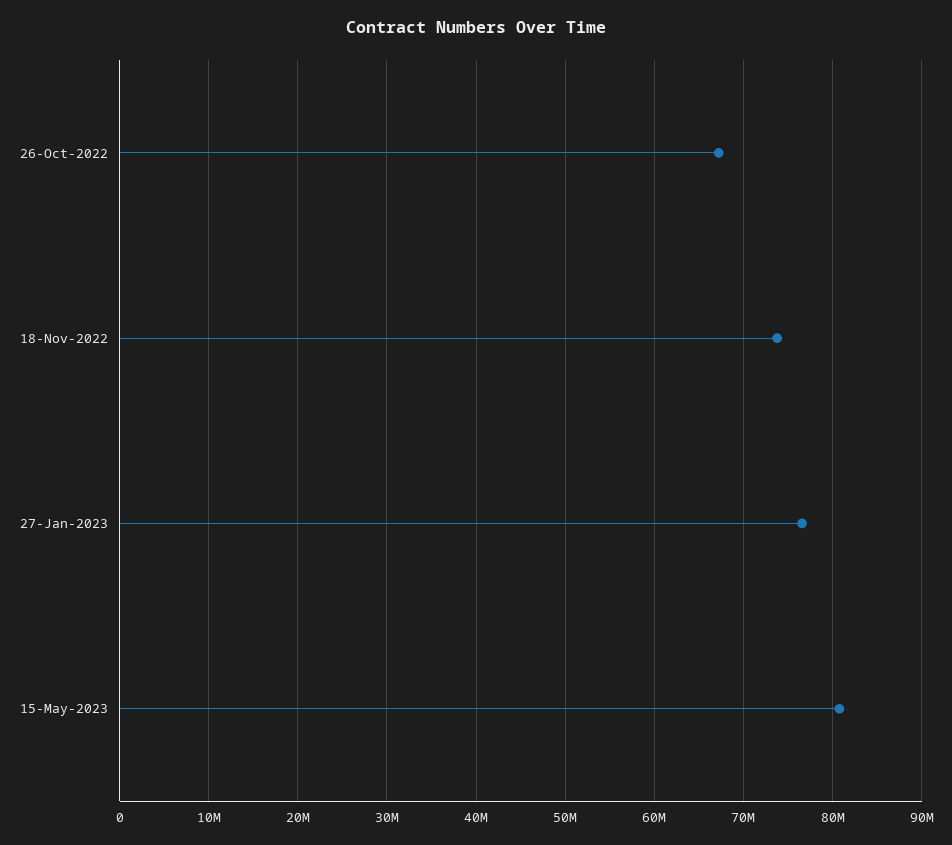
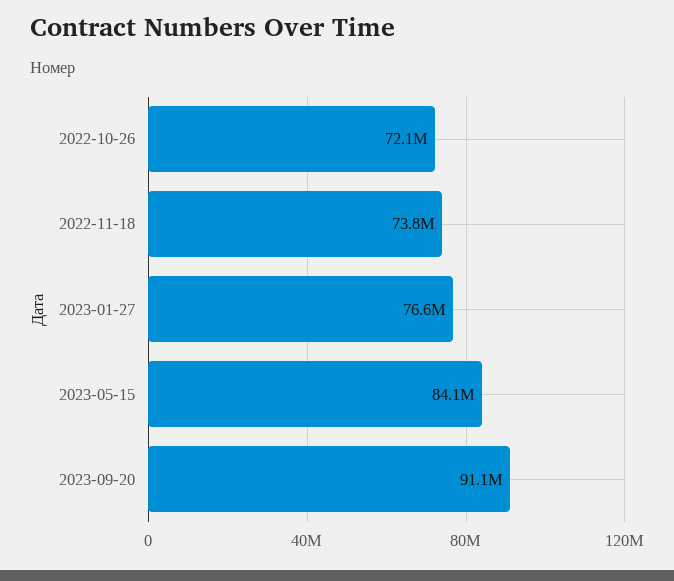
26-Oct-2022: 67000000 -> 72100000
15-May-2023: 81000000 -> 84100000
2023-09-20: none -> 91100000

